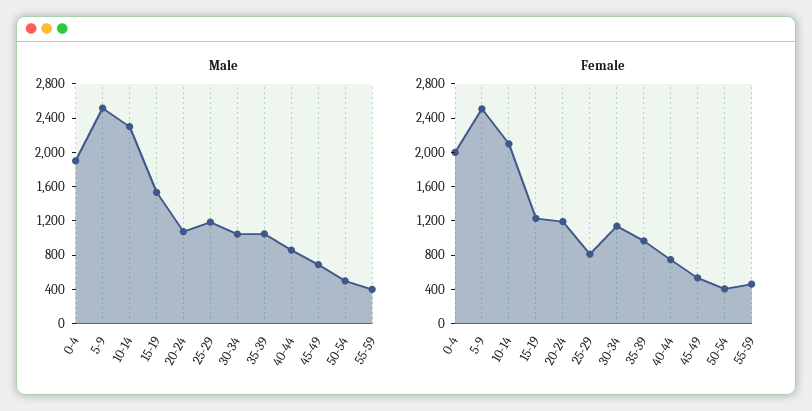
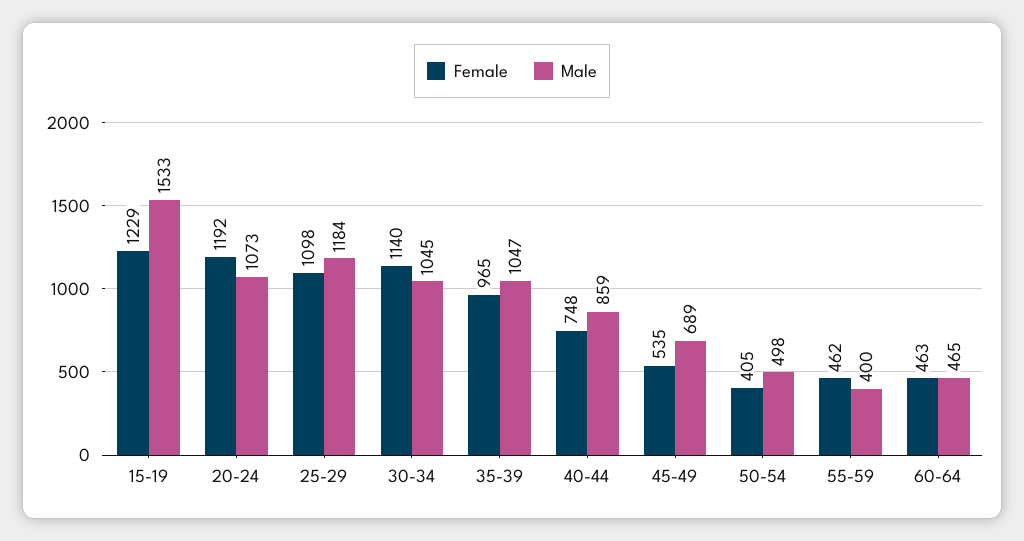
Male, 0-4: 1900 -> none
Male, 5-9: 2500 -> none
Male, 10-14: 2300 -> none
Female, 0-4: 2000 -> none
Female, 5-9: 2500 -> none
Female, 10-14: 2100 -> none
Female, 25-29: 800 -> 1098
Female, 60-64: none -> 463
Male, 60-64: none -> 465

